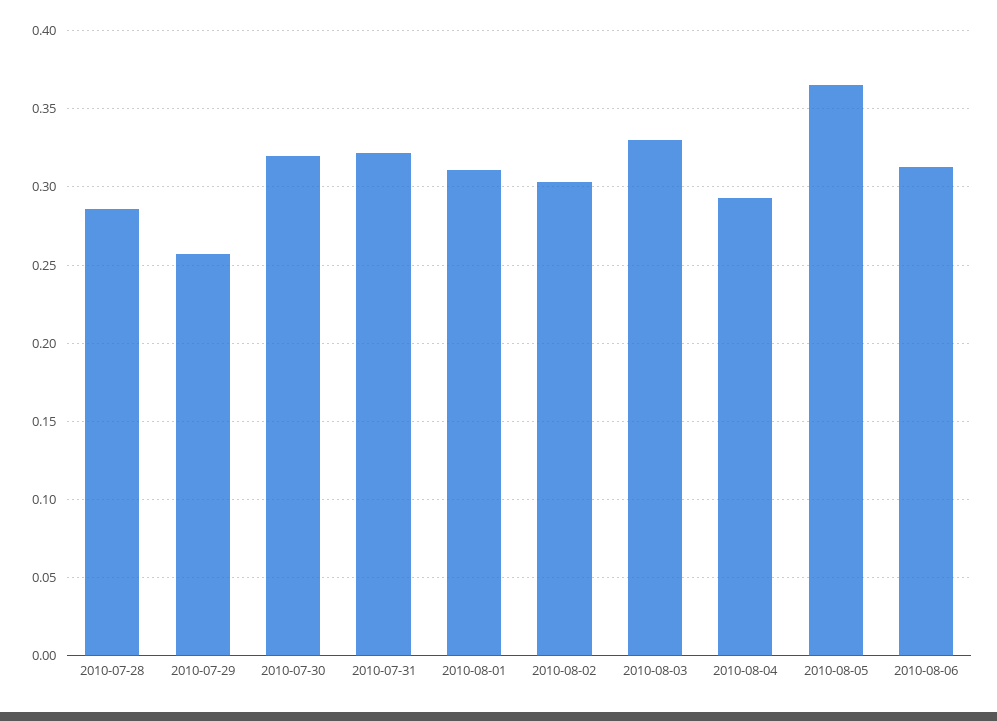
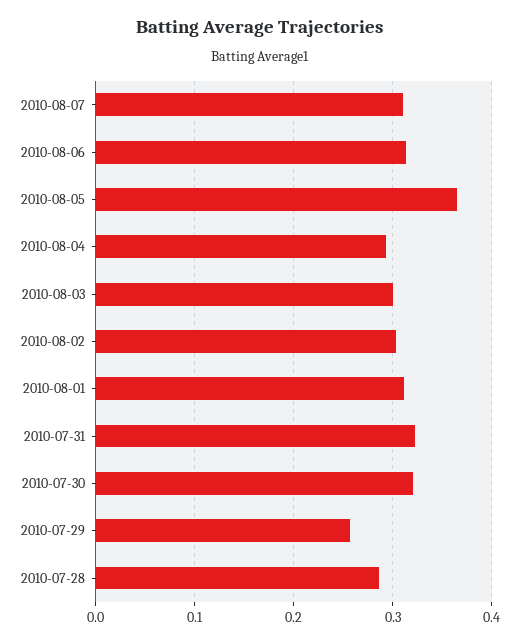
2010-08-03: 0.33 -> 0.3
2010-08-07: none -> 0.31

